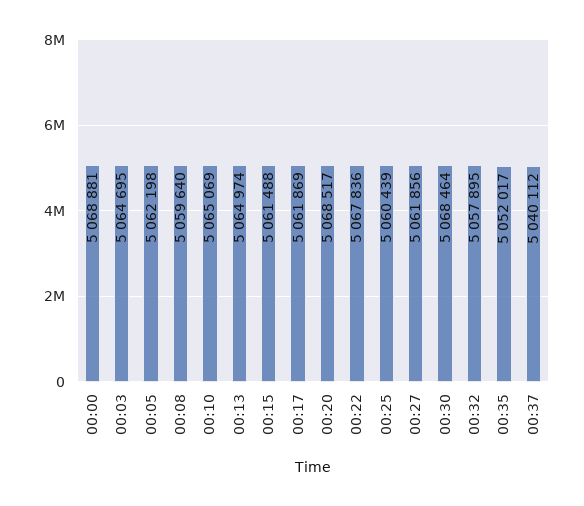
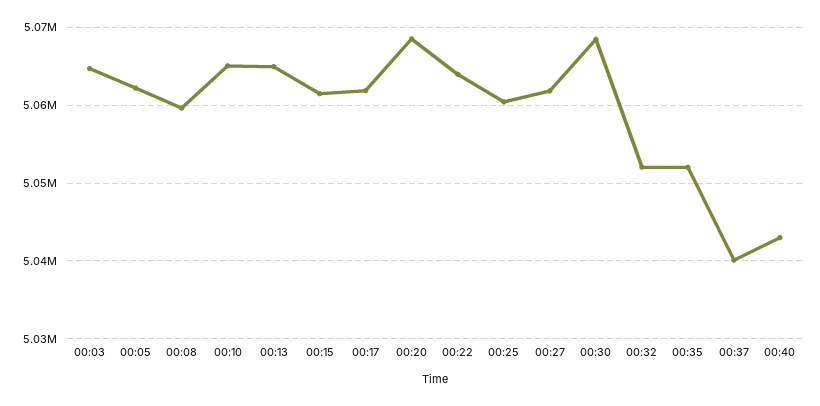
00:00: 5068881 -> none
00:22: 5067836 -> 5064000
00:32: 5057895 -> 5052000
00:40: none -> 5043000

